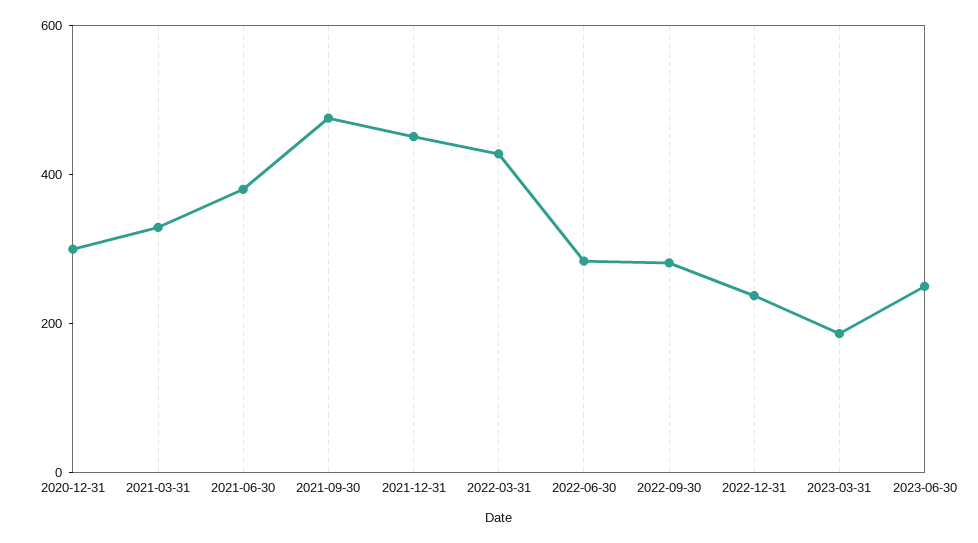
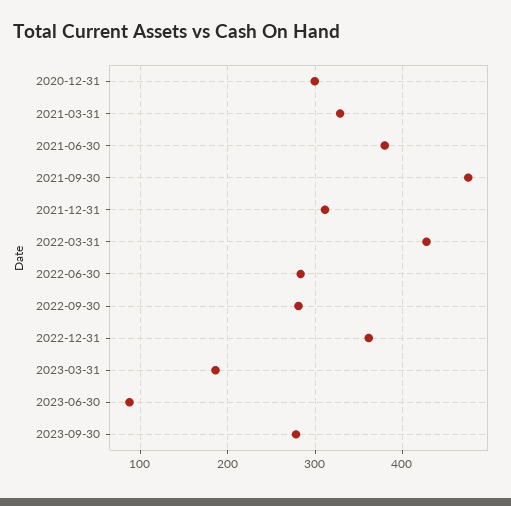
2021-12-31: 450 -> 310
2022-12-31: 250 -> 360
2023-06-30: 250 -> 90
2023-09-30: none -> 280

